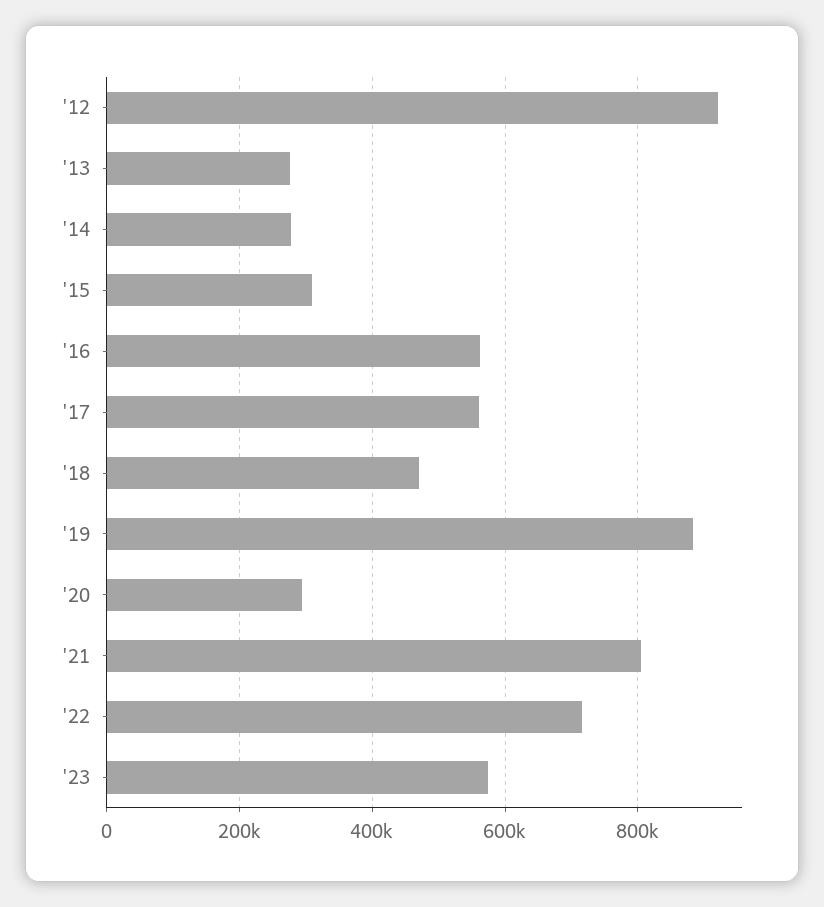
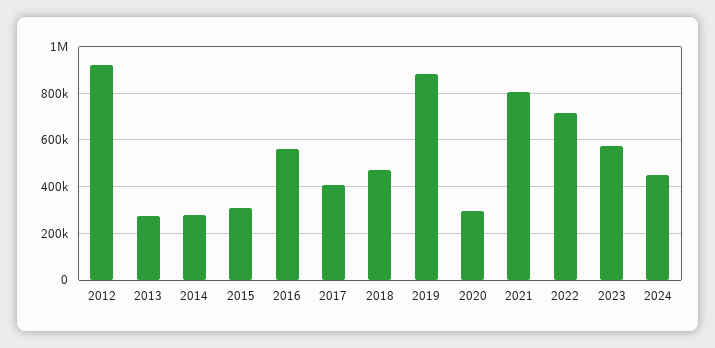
'17: 560000 -> 400000
2024: none -> 450000

